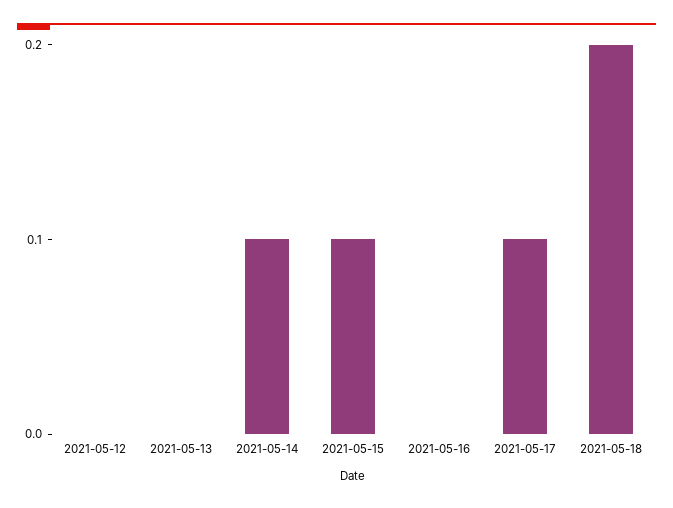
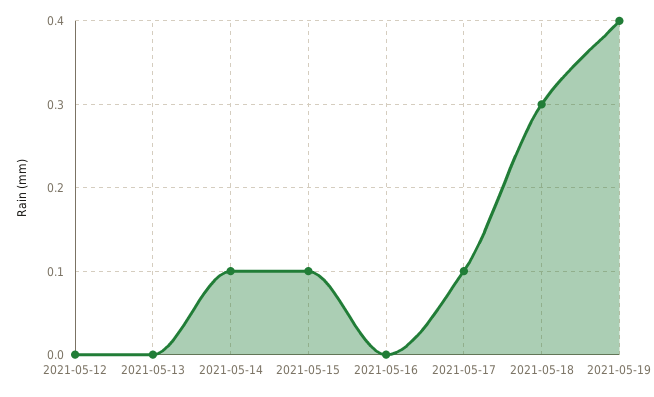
2021-05-18: 0.2 -> 0.3
2021-05-19: none -> 0.4

